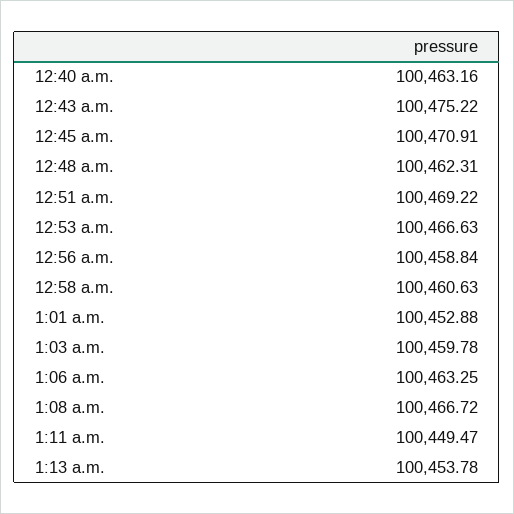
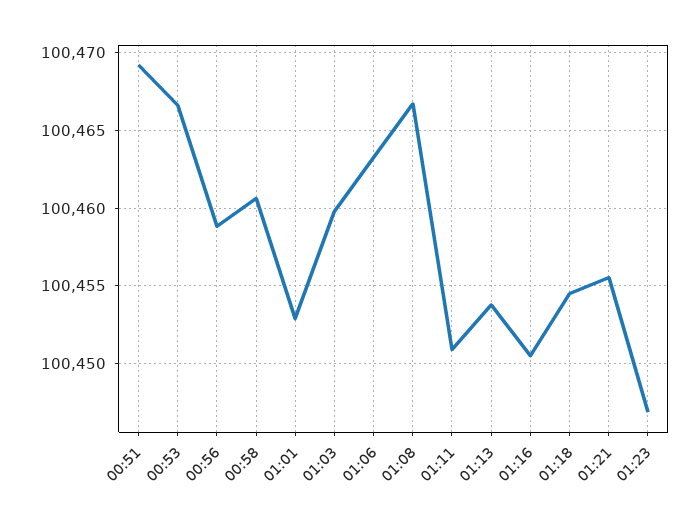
12:40 a.m.: 100463.16 -> none
12:43 a.m.: 100475.22 -> none
12:45 a.m.: 100470.91 -> none
12:48 a.m.: 100462.31 -> none
1:11 a.m.: 100449.47 -> 100451
01:16: none -> 100450.5
01:18: none -> 100454.5
01:21: none -> 100455.5
01:23: none -> 100447

